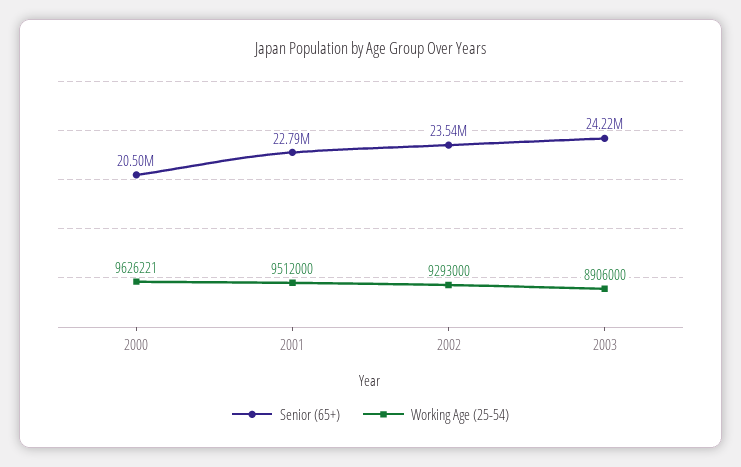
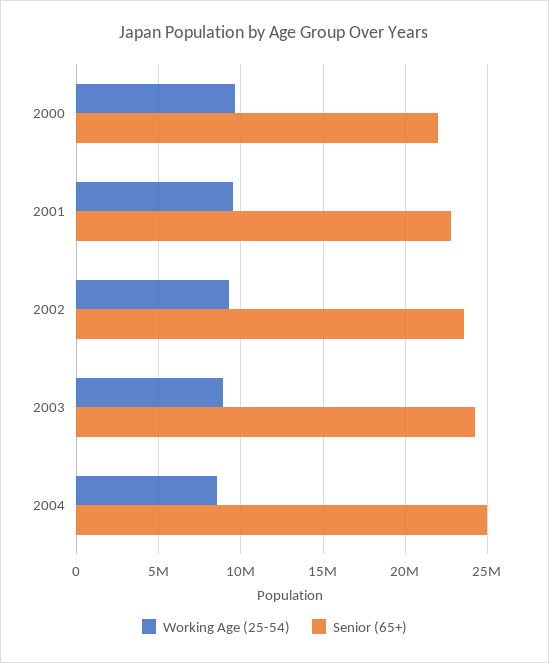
Senior (65+), 2000: 20500000 -> 22000000
Working Age (25-54), 2004: none -> 8500000
Senior (65+), 2004: none -> 25000000

